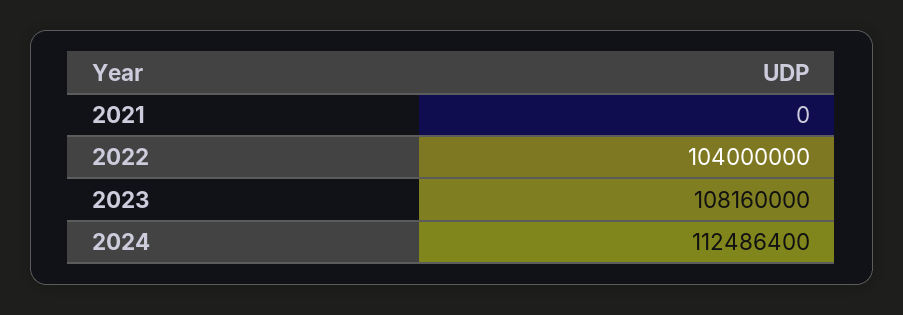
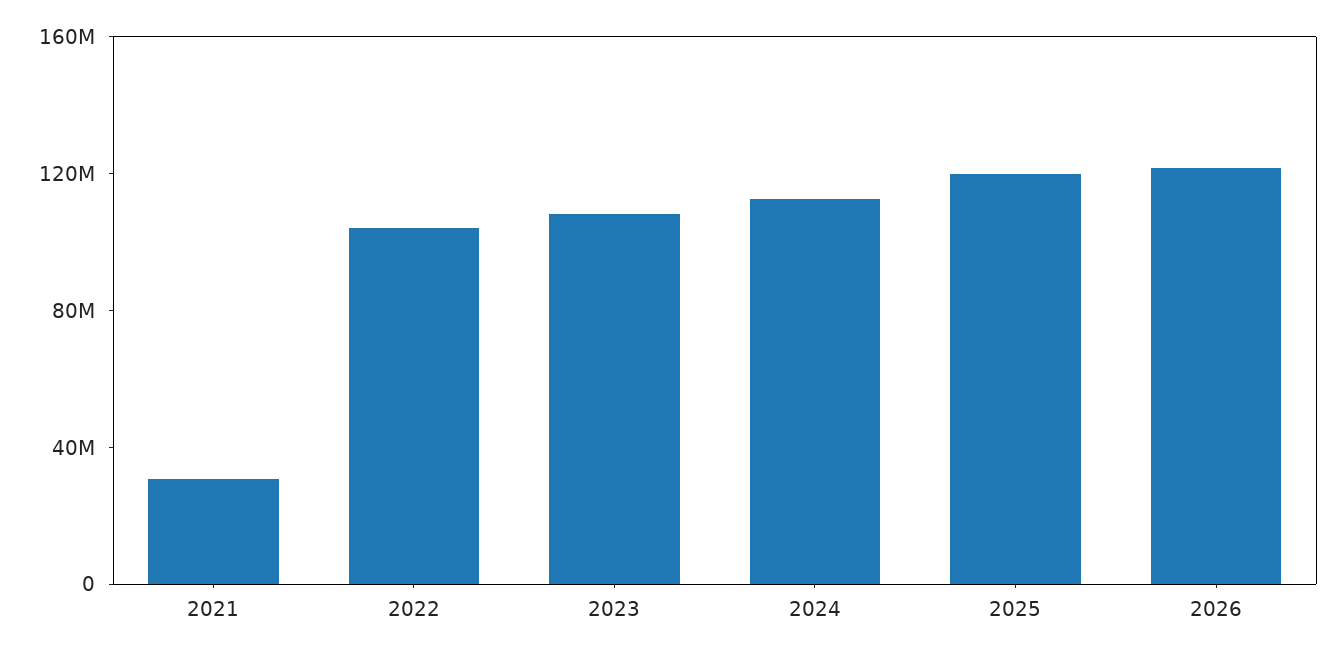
2021: 0 -> 30000000
2025: none -> 120000000
2026: none -> 120000000

